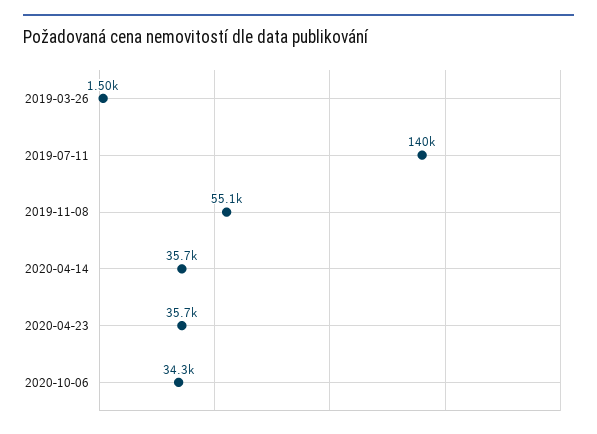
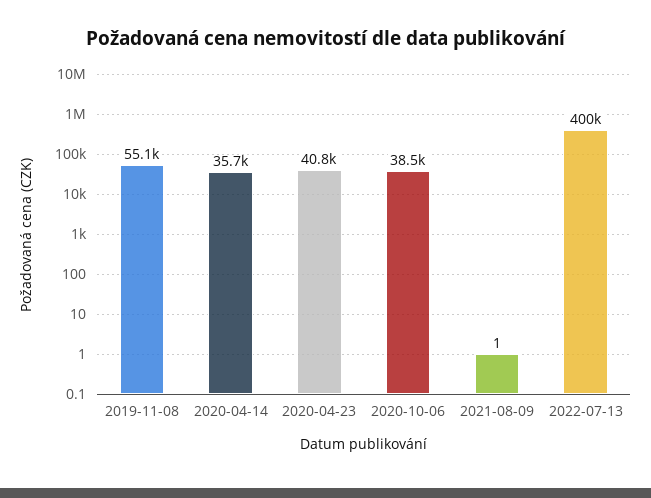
2019-03-26: 1500 -> none
2019-07-11: 140000 -> none
2020-04-23: 35700 -> 40800
2020-10-06: 34300 -> 38500
2021-08-09: none -> 1
2022-07-13: none -> 400000

